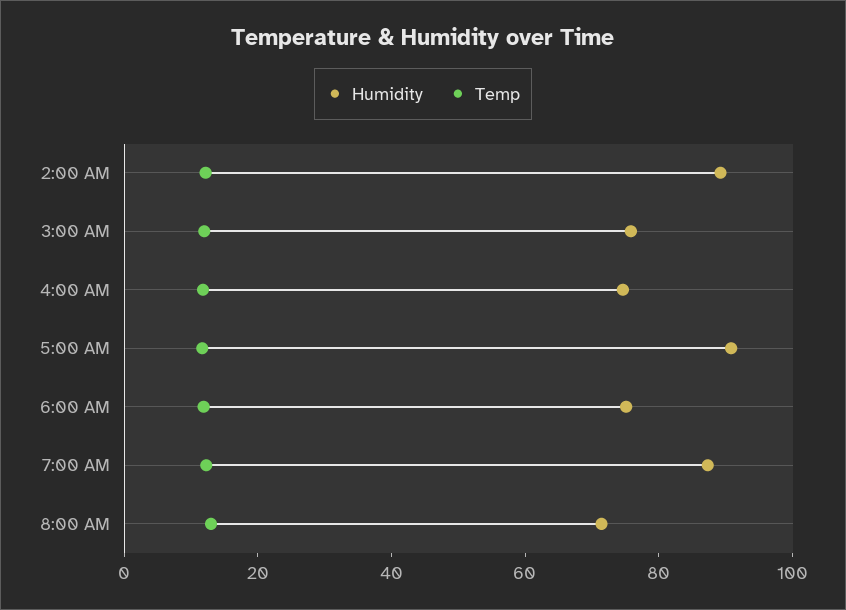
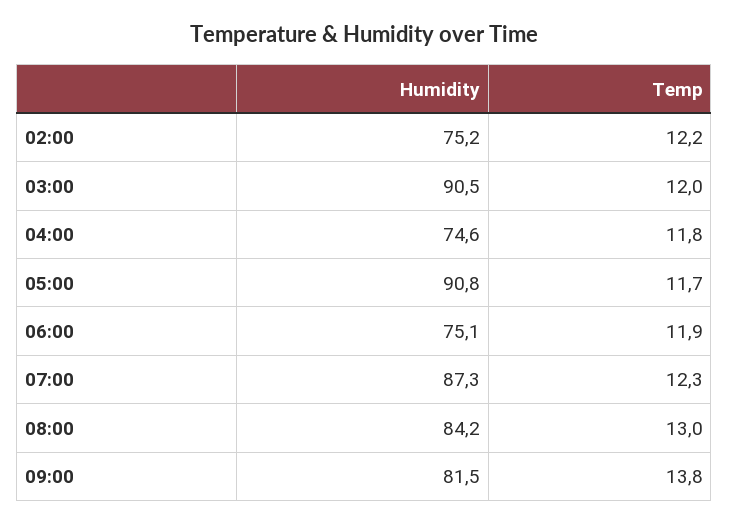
Humidity, 2:00 AM: 90 -> 75.2
Humidity, 3:00 AM: 75 -> 90.5
Humidity, 8:00 AM: 70 -> 84.2
Humidity, 09:00: none -> 81.5
Temp, 09:00: none -> 13.8

